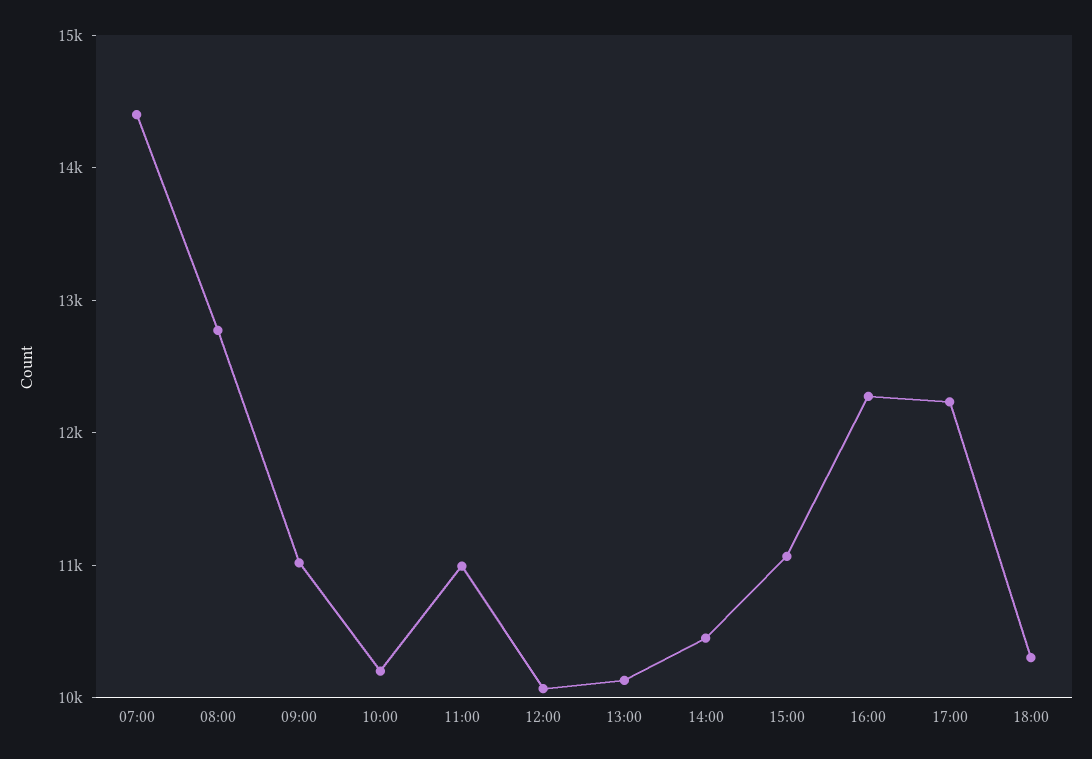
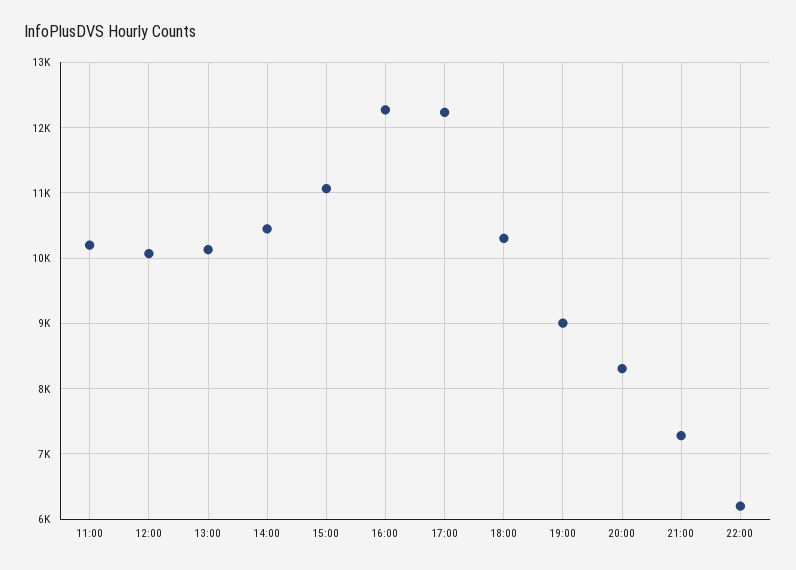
07:00: 14400 -> none
08:00: 12800 -> none
09:00: 11000 -> none
10:00: 10200 -> none
11:00: 11000 -> 10200
19:00: none -> 9000
20:00: none -> 8300
21:00: none -> 7300
22:00: none -> 6200

